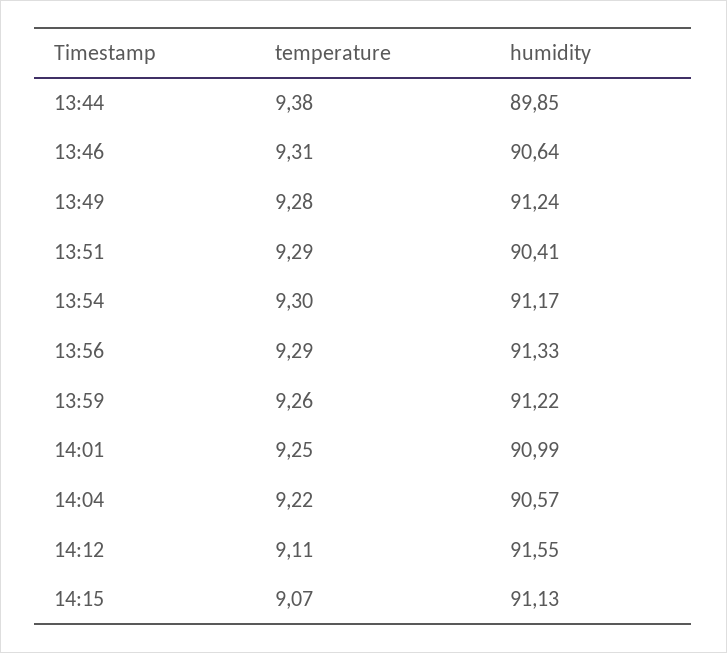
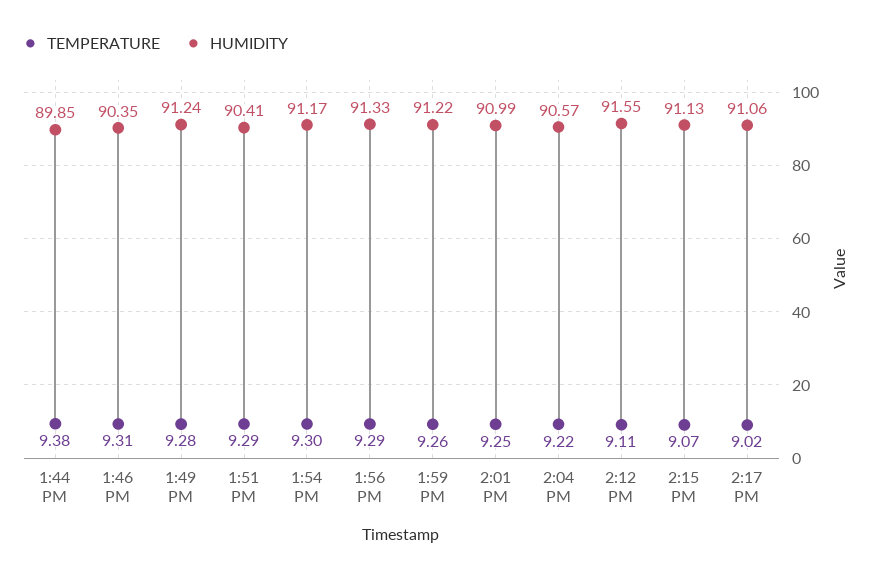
humidity, 13:46: 90.64 -> 90.35
temperature, 2:17 PM: none -> 9.02
humidity, 2:17 PM: none -> 91.06

